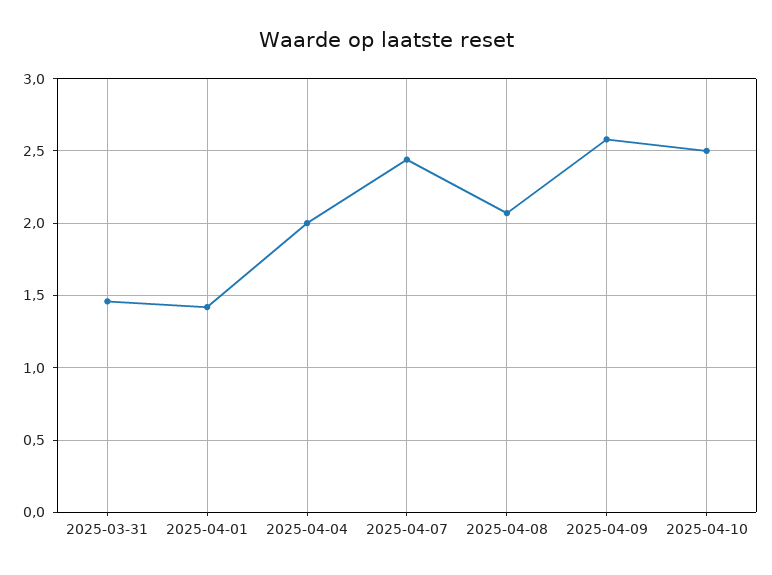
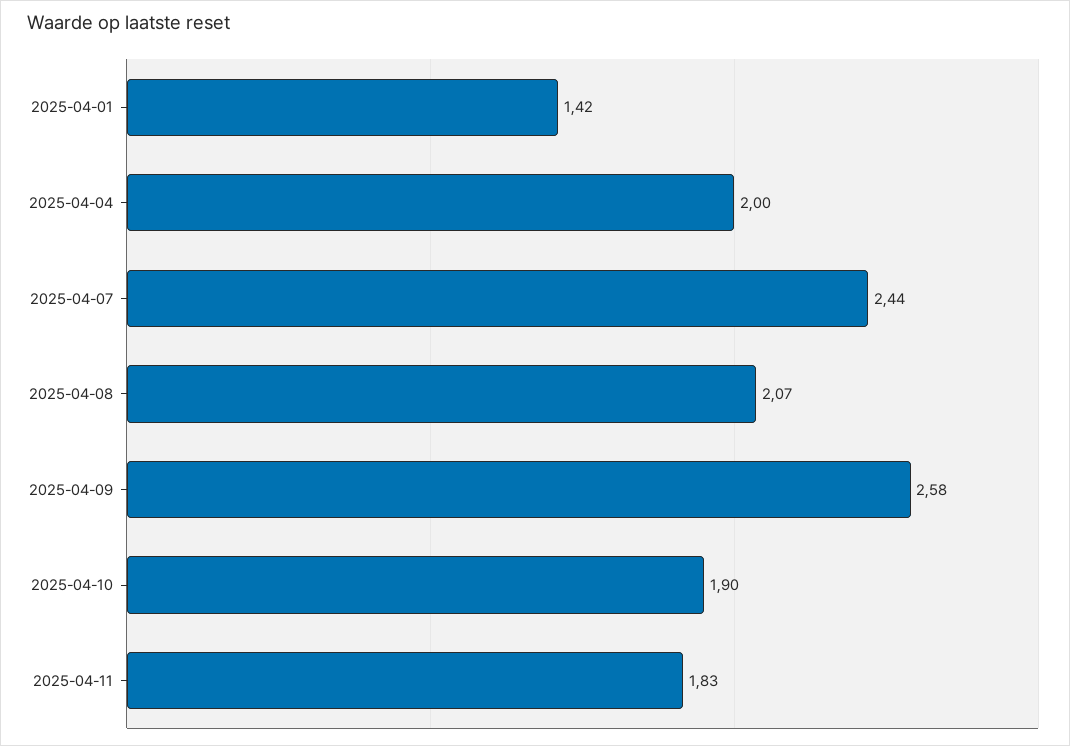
2025-03-31: 1.45 -> none
2025-04-10: 2.5 -> 1.9
2025-04-11: none -> 1.83

